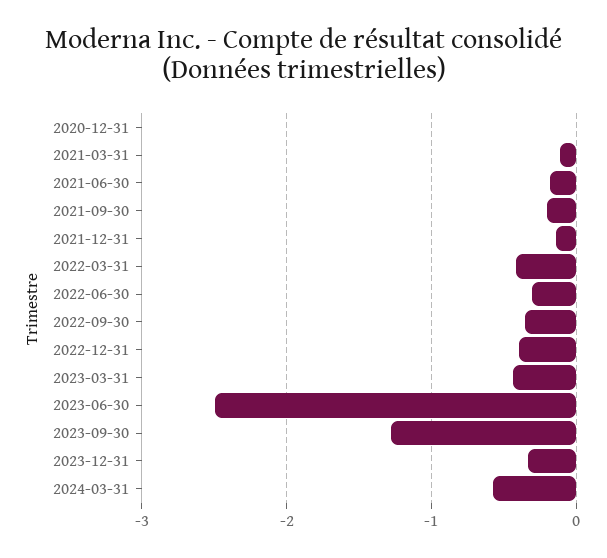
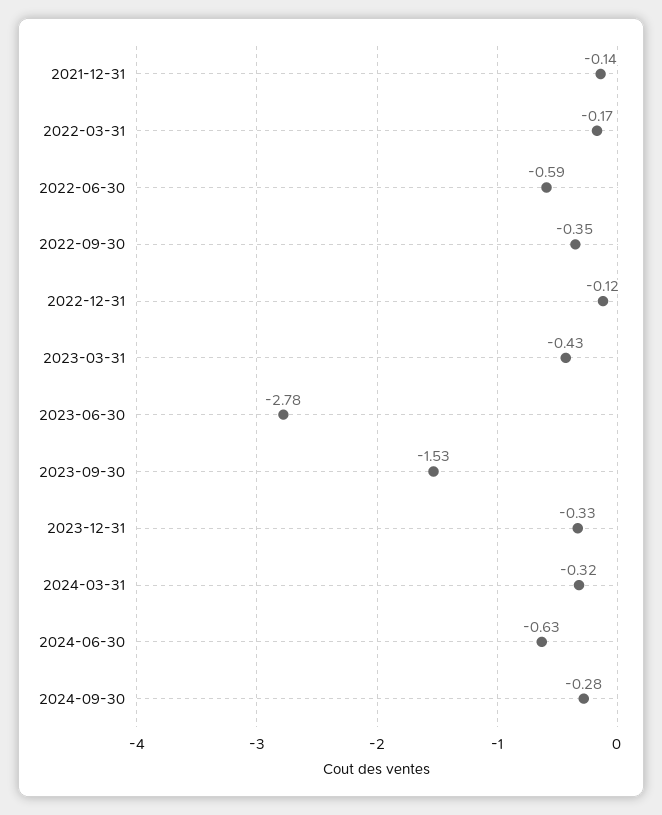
2020-12-31: 0 -> none
2021-03-31: -0.1 -> none
2021-06-30: -0.2 -> none
2021-09-30: -0.2 -> none
2022-03-31: -0.4 -> -0.17
2022-06-30: -0.3 -> -0.59
2022-12-31: -0.4 -> -0.12
2023-06-30: -2.5 -> -2.78
2023-09-30: -1.3 -> -1.53
2024-03-31: -0.6 -> -0.32
2024-06-30: none -> -0.63
2024-09-30: none -> -0.28

